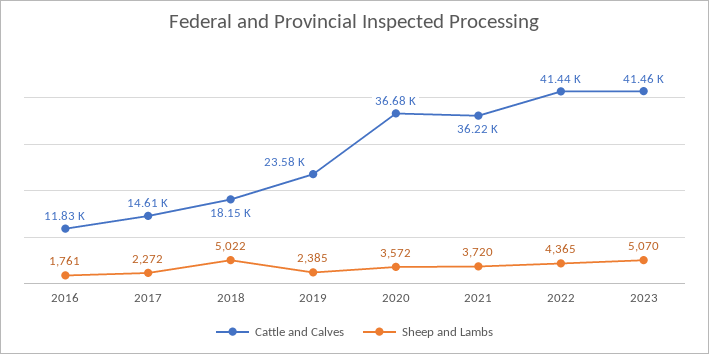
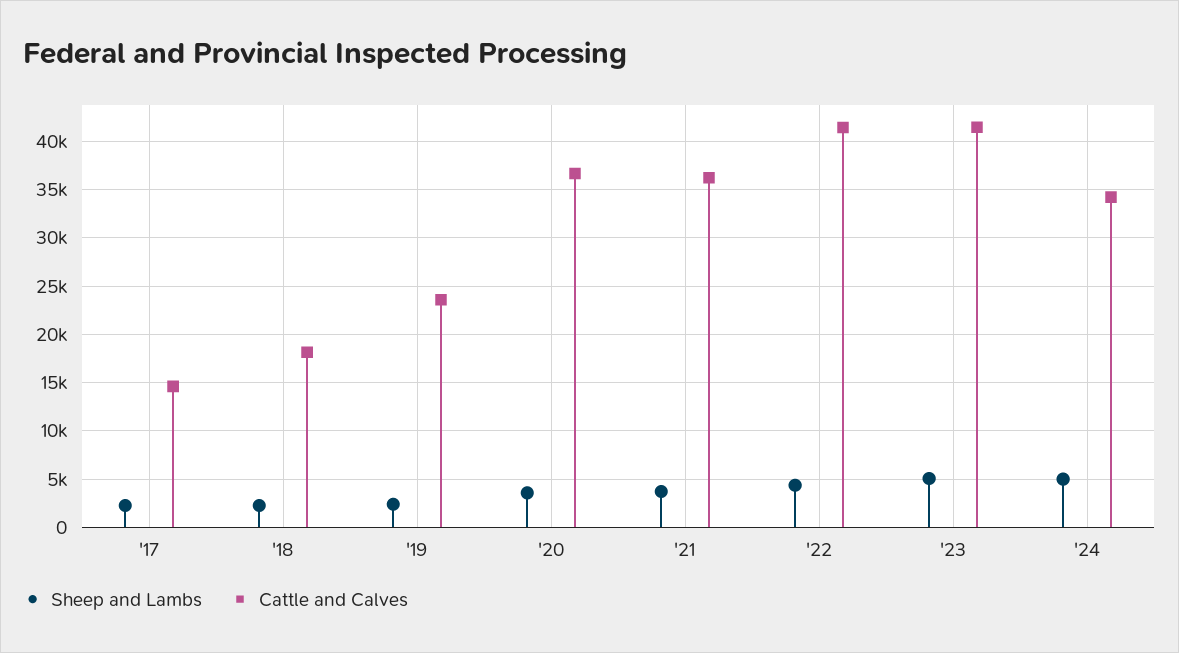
Cattle and Calves, 2016: 11830 -> none
Sheep and Lambs, 2016: 1761 -> none
Sheep and Lambs, 2018: 5022 -> 2000
Sheep and Lambs, '24: none -> 5000
Cattle and Calves, '24: none -> 34000

